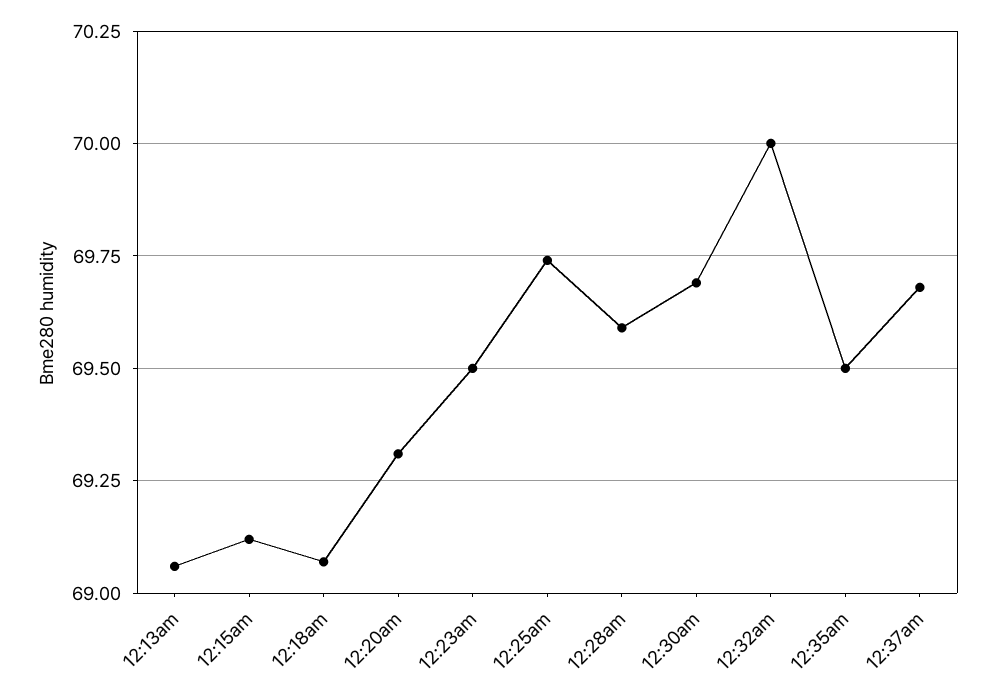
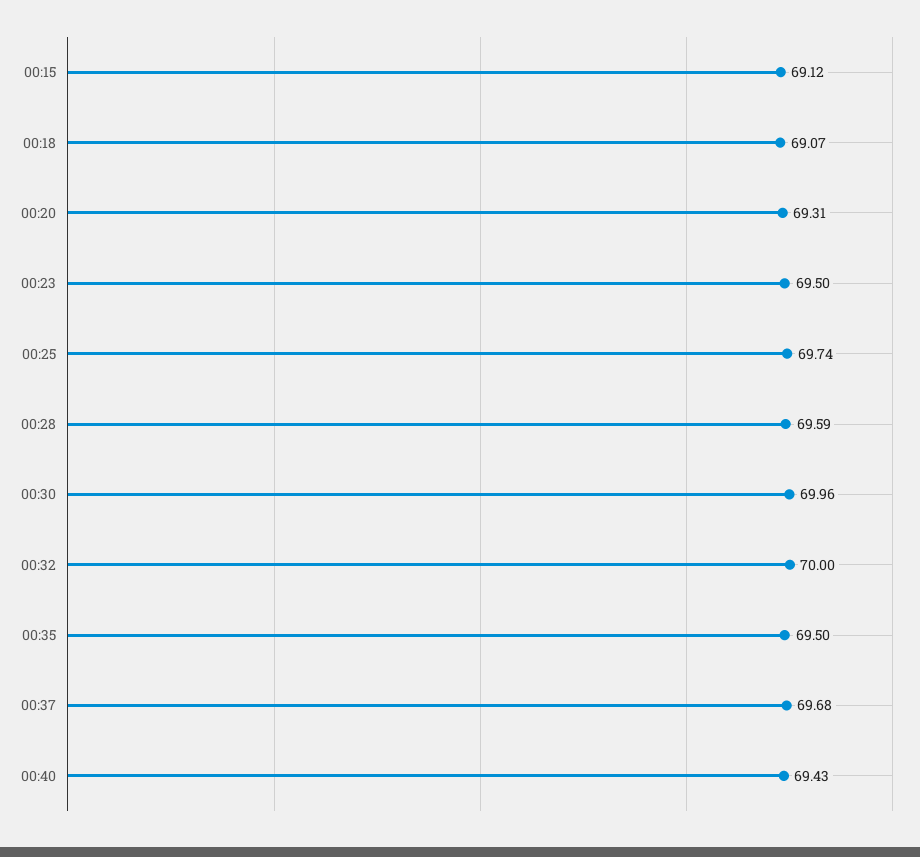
12:13am: 69.05 -> none
12:30am: 69.7 -> 69.96
00:40: none -> 69.43

